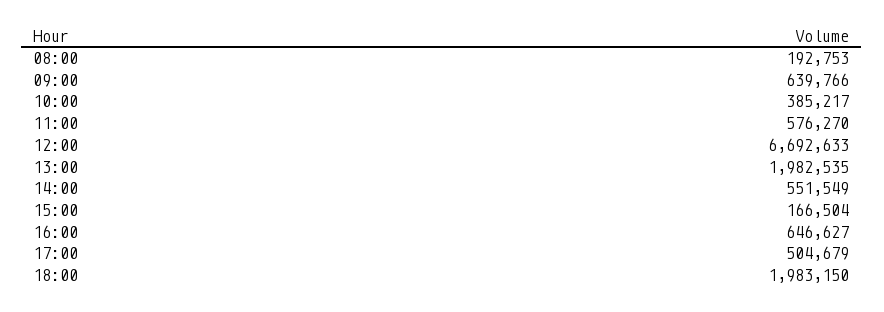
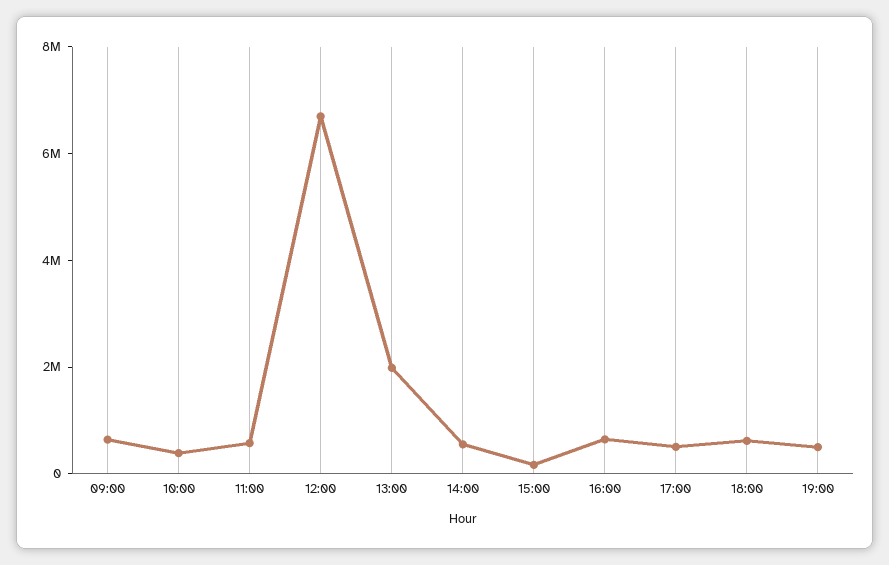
08:00: 192753 -> none
18:00: 1983150 -> 500000
19:00: none -> 500000

